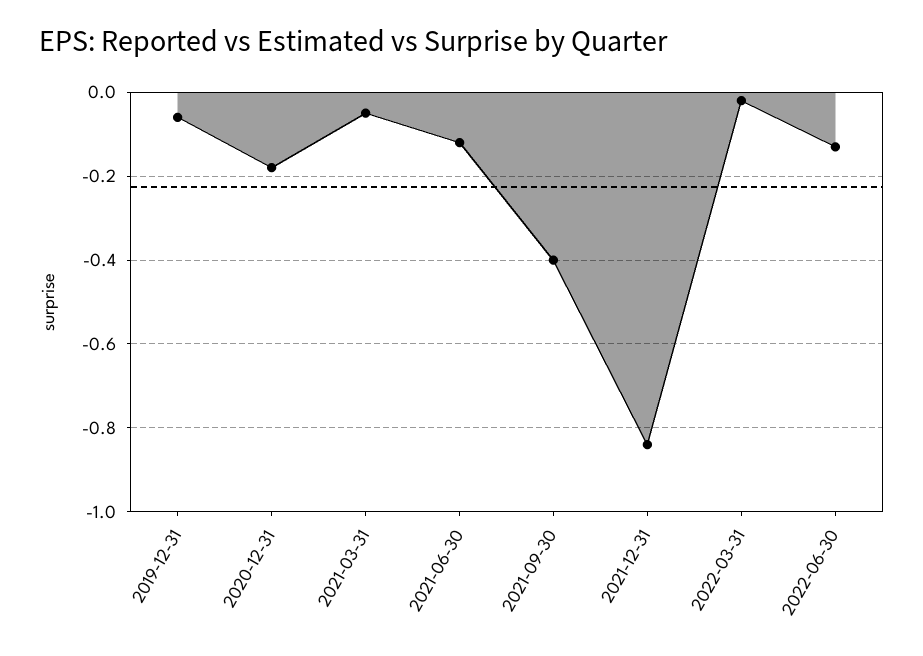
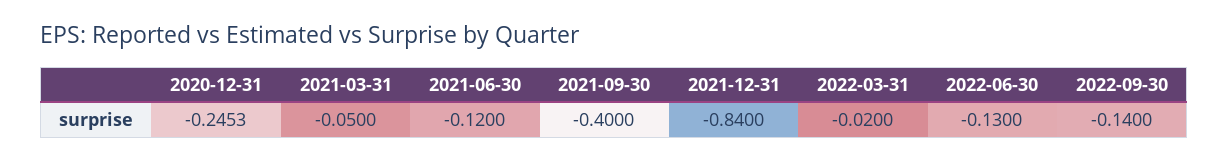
2019-12-31: -0.06 -> none
2020-12-31: -0.18 -> -0.2453
2022-09-30: none -> -0.14

